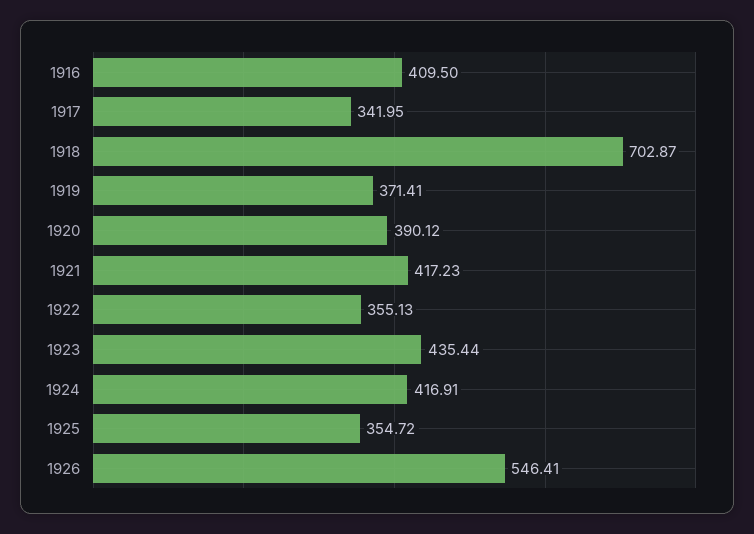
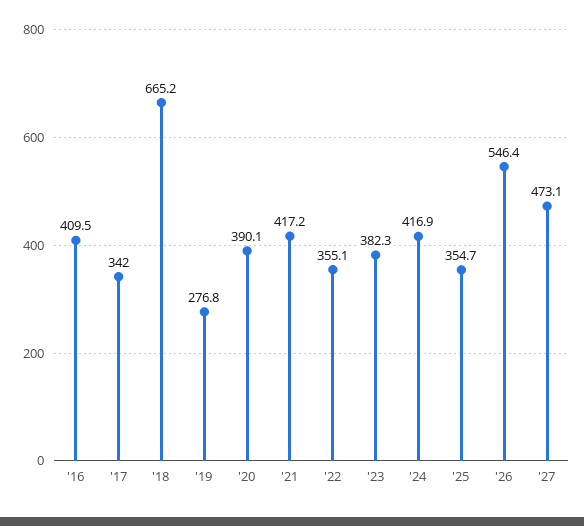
1918: 702.87 -> 665.2
1919: 371.41 -> 276.8
1923: 435.44 -> 382.3
'27: none -> 473.1

